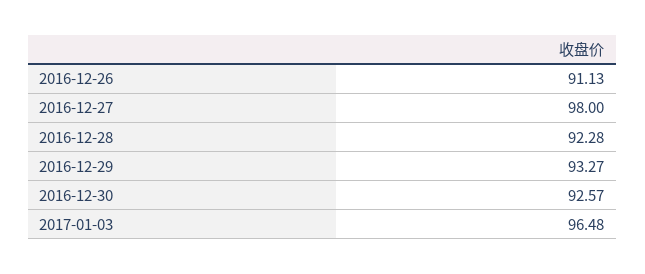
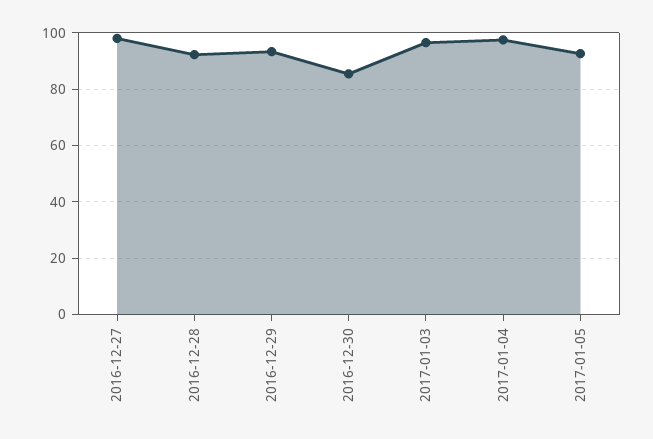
2016-12-26: 91.13 -> none
2016-12-30: 92.57 -> 85
2017-01-04: none -> 97.5
2017-01-05: none -> 92.5

